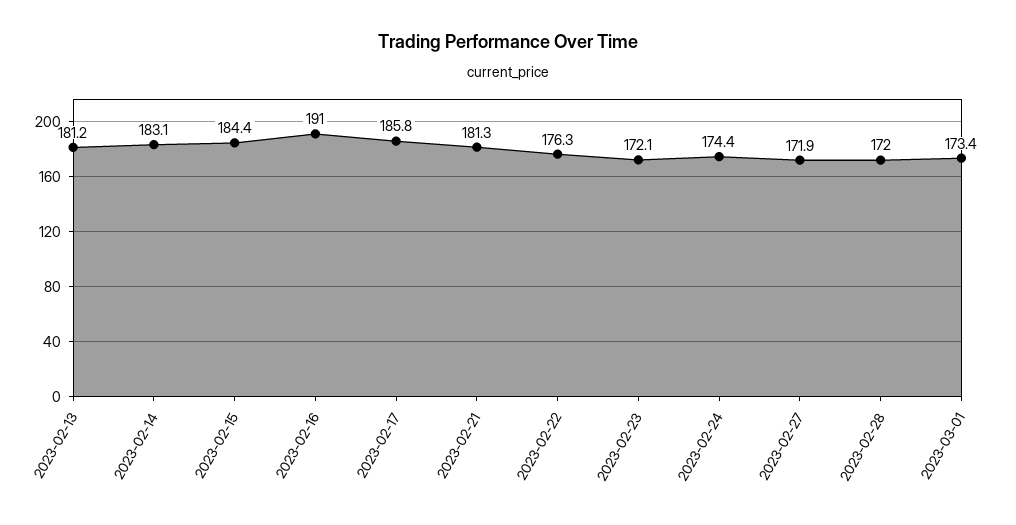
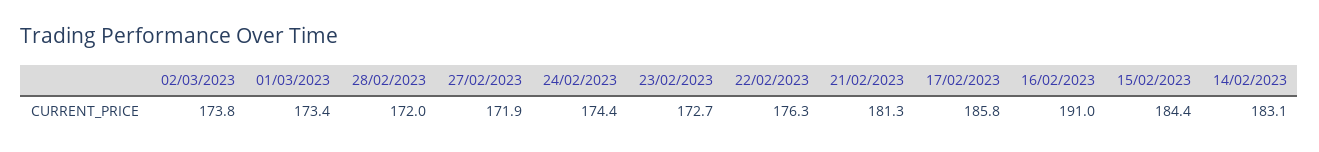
2023-02-13: 181.2 -> none
2023-02-23: 172.1 -> 172.7
02/03/2023: none -> 173.8

